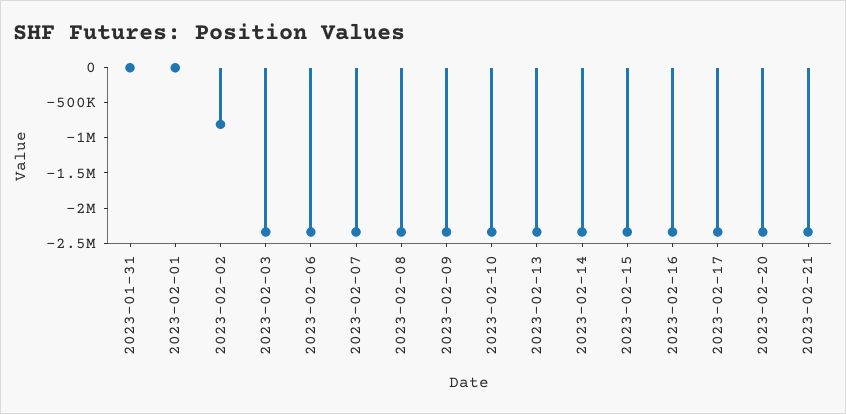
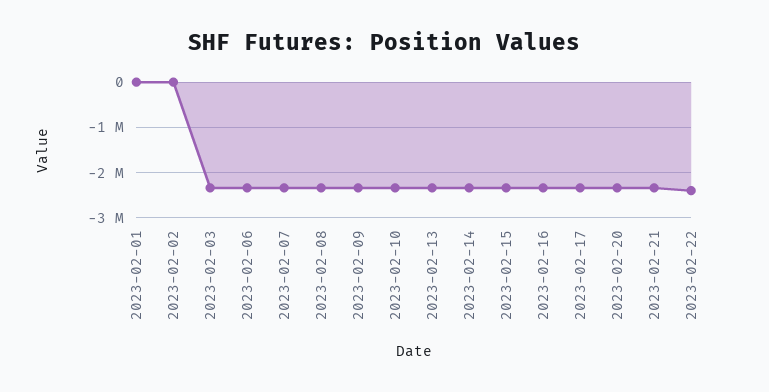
2023-01-31: 0 -> none
2023-02-02: -750000 -> 0
2023-02-22: none -> -2400000

